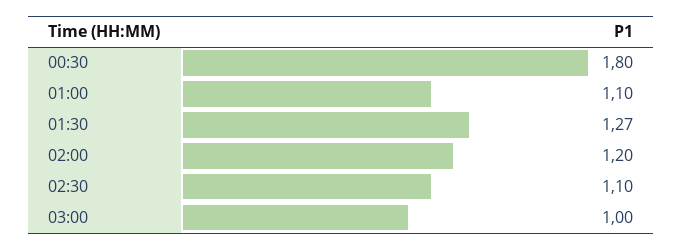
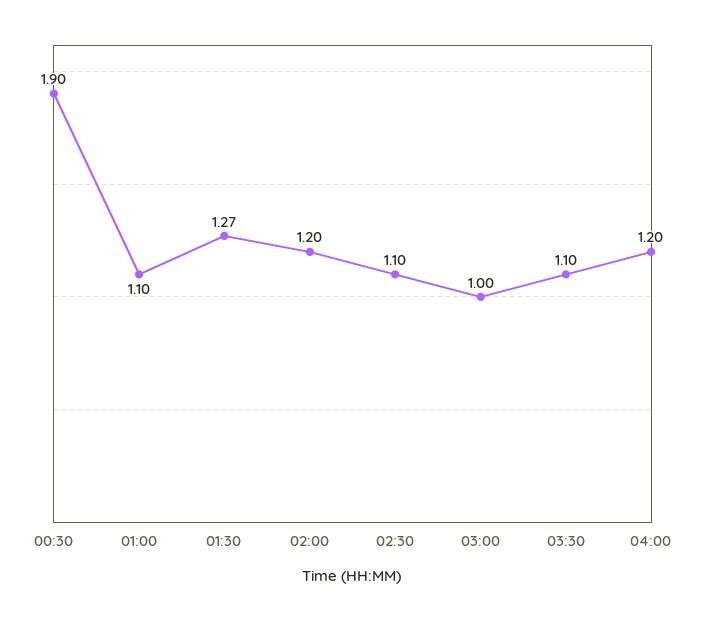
00:30: 1.8 -> 1.9
03:30: none -> 1.1
04:00: none -> 1.2

